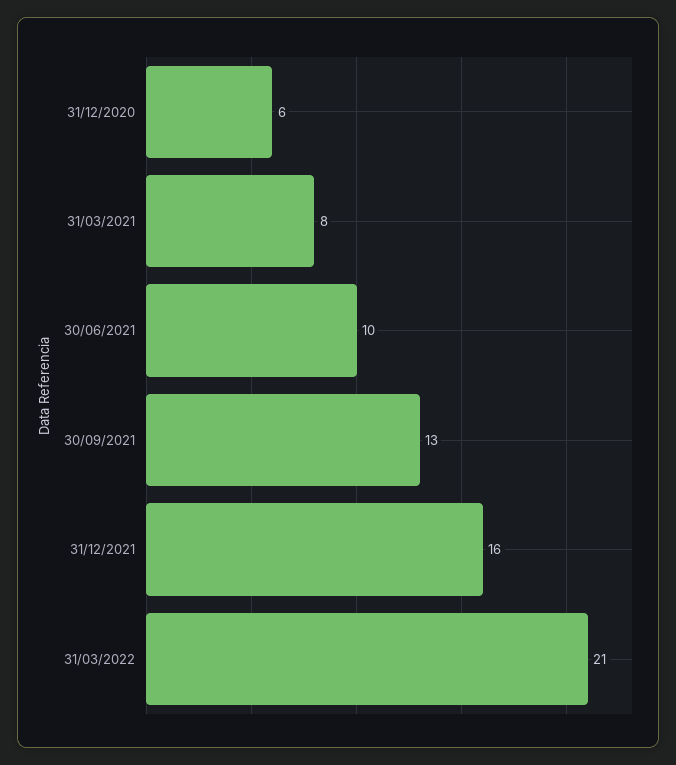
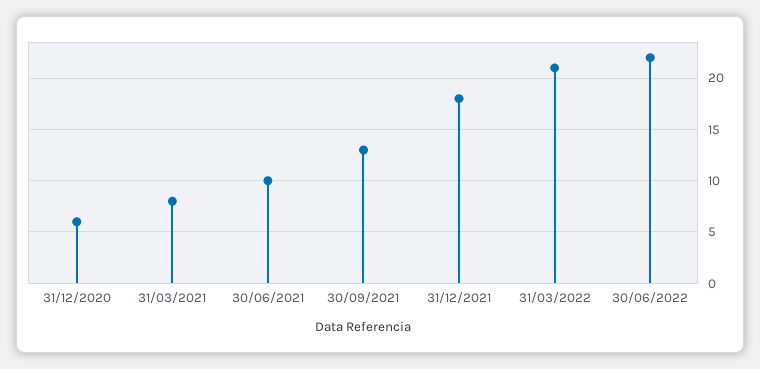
31/12/2021: 16 -> 18
30/06/2022: none -> 22

